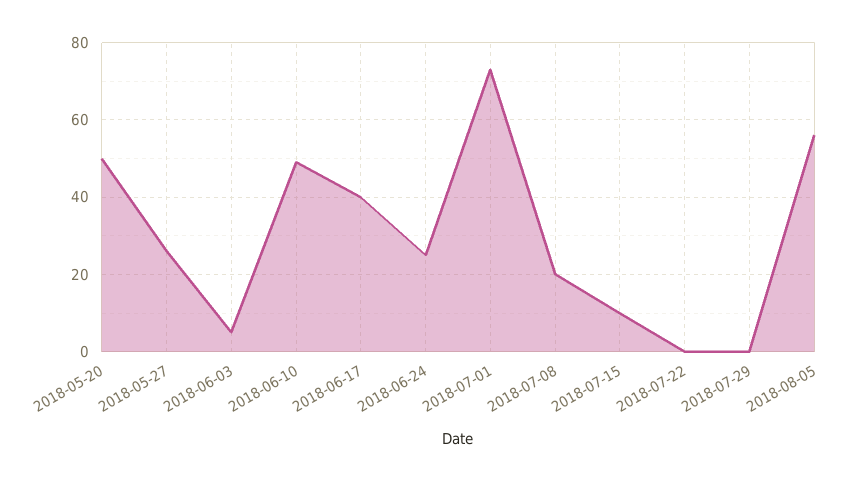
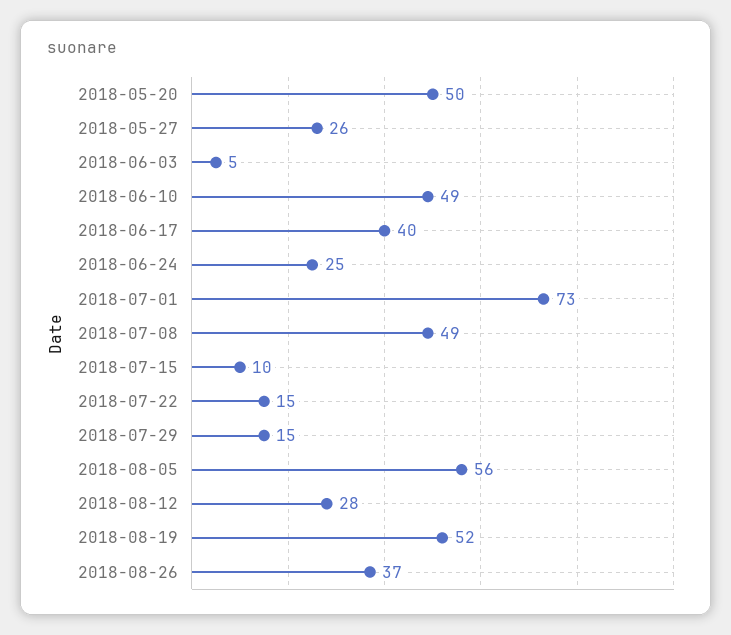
2018-07-08: 20 -> 49
2018-07-22: 0 -> 15
2018-07-29: 0 -> 15
2018-08-12: none -> 28
2018-08-19: none -> 52
2018-08-26: none -> 37

